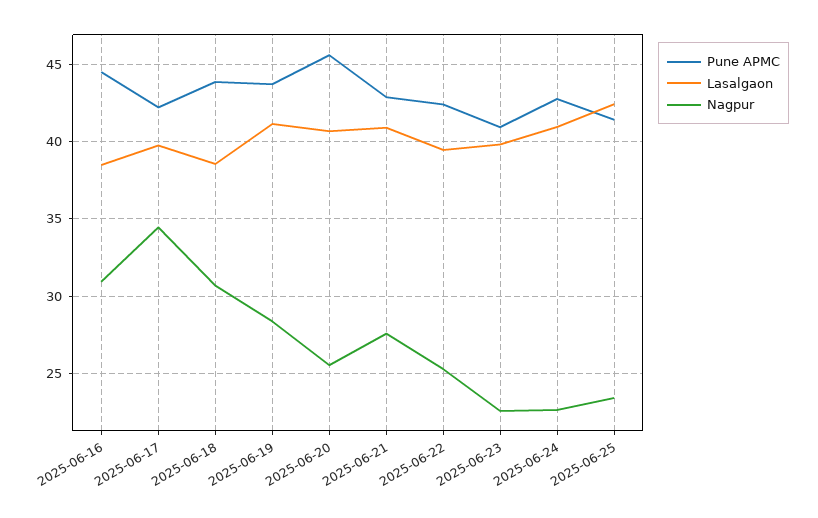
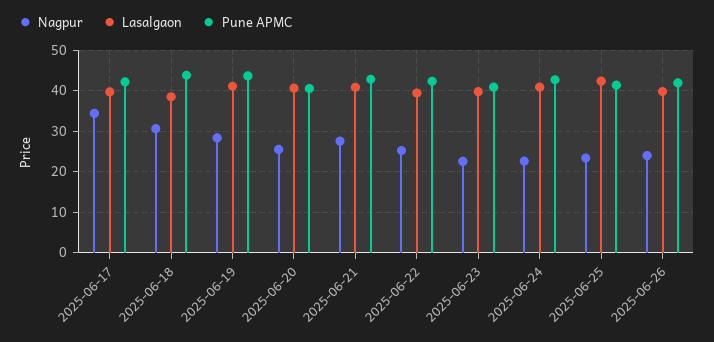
Pune APMC, 2025-06-16: 44.5 -> none
Lasalgaon, 2025-06-16: 38.5 -> none
Nagpur, 2025-06-16: 31 -> none
Pune APMC, 2025-06-20: 45.5 -> 40
Nagpur, 2025-06-26: none -> 24
Lasalgaon, 2025-06-26: none -> 40
Pune APMC, 2025-06-26: none -> 42

